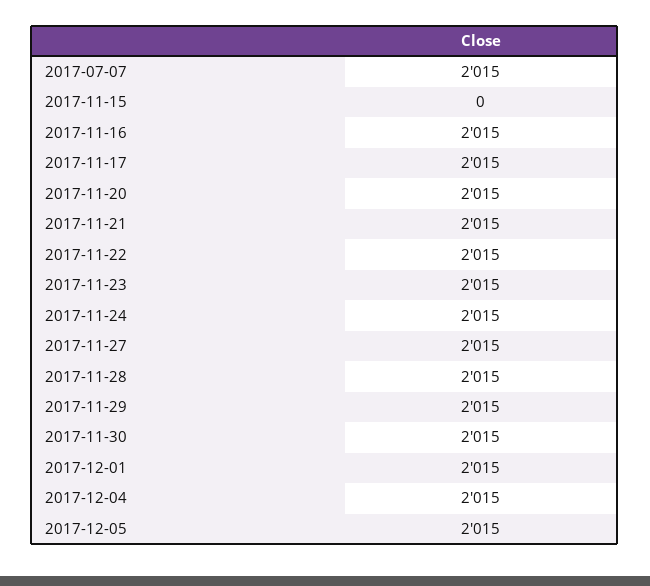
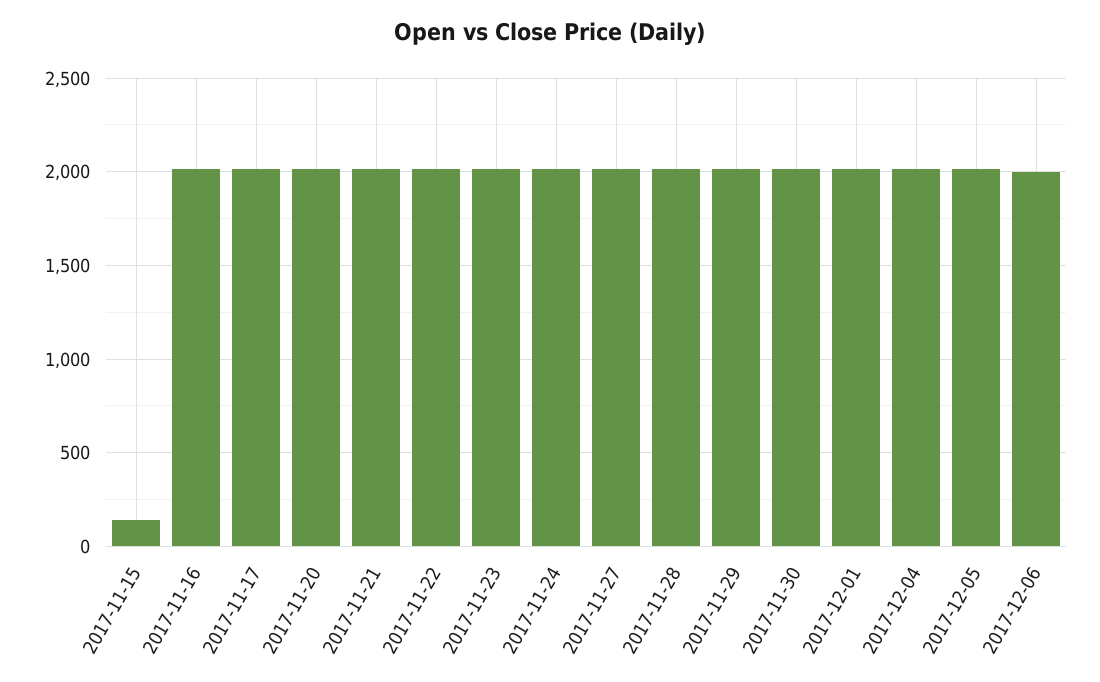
2017-07-07: 2015 -> none
2017-11-15: 0 -> 150
2017-12-06: none -> 2000

